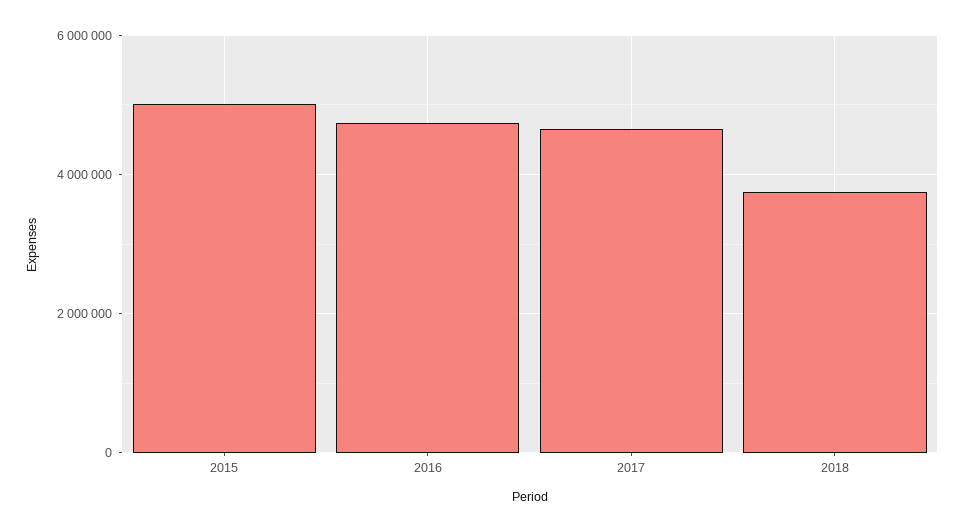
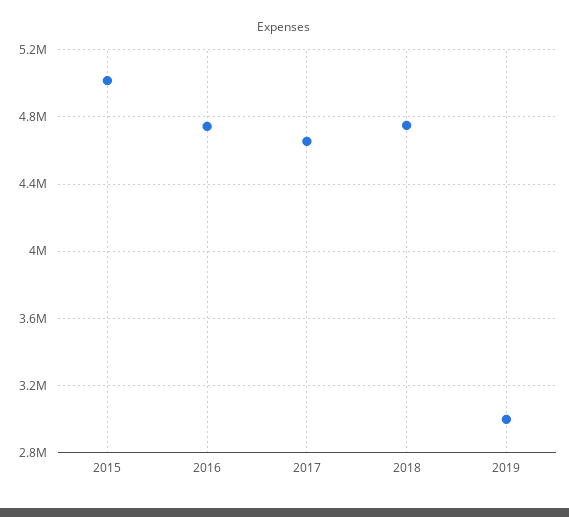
2018: 3800000 -> 4750000
2019: none -> 3000000

